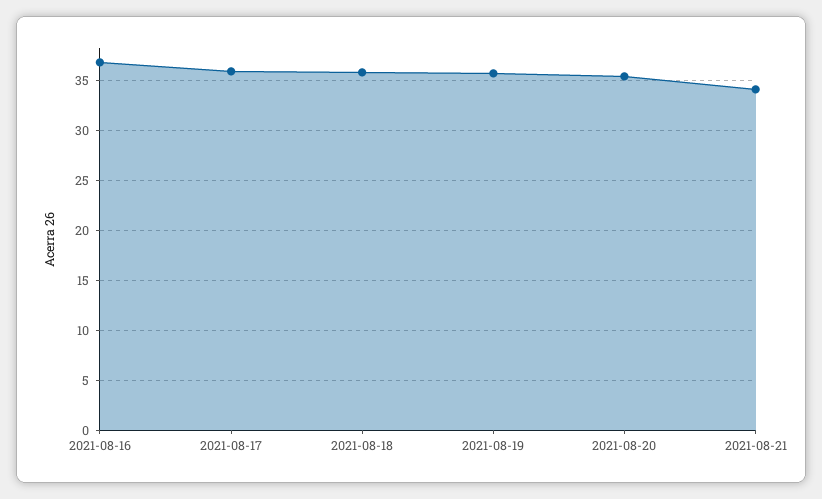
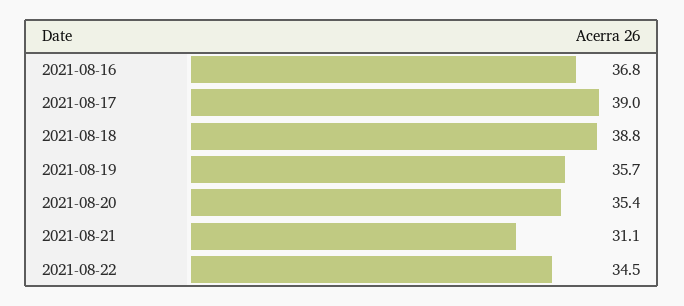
2021-08-17: 36 -> 39
2021-08-18: 36 -> 38.8
2021-08-21: 34 -> 31.1
2021-08-22: none -> 34.5

